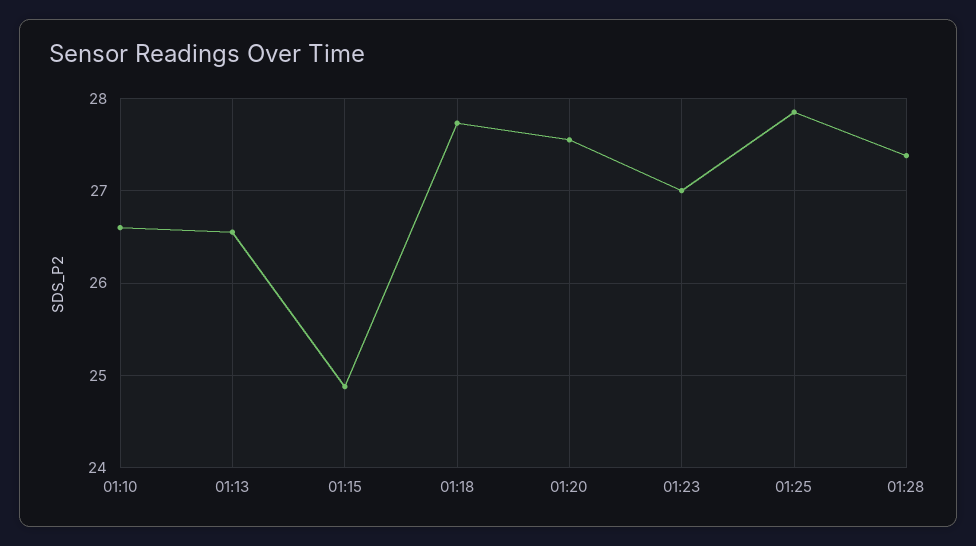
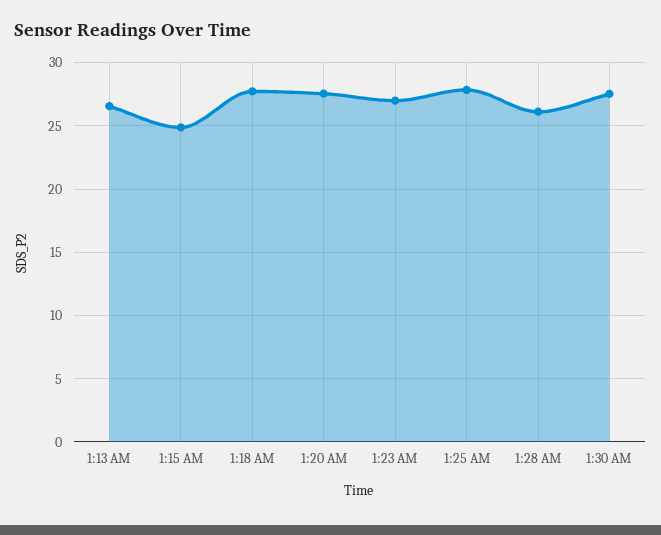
01:10: 26.6 -> none
01:28: 27.4 -> 26
1:30 AM: none -> 27.5

